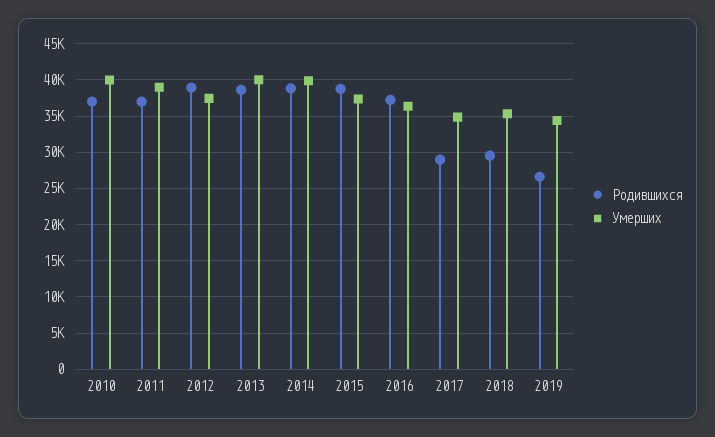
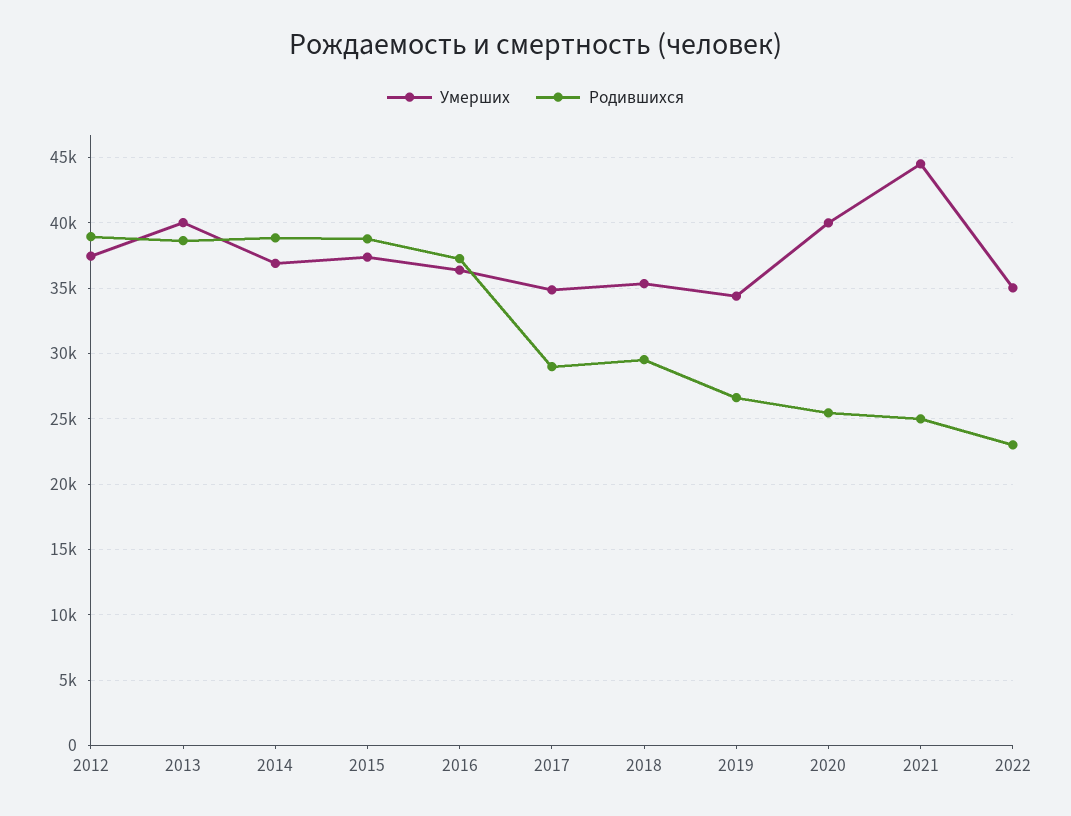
Родившихся, 2010: 37000 -> none
Умерших, 2010: 40000 -> none
Родившихся, 2011: 37000 -> none
Умерших, 2011: 39000 -> none
Умерших, 2014: 40000 -> 37000
Умерших, 2020: none -> 40000
Родившихся, 2020: none -> 25500
Умерших, 2021: none -> 44500
Родившихся, 2021: none -> 25000
Умерших, 2022: none -> 35000
Родившихся, 2022: none -> 23000

